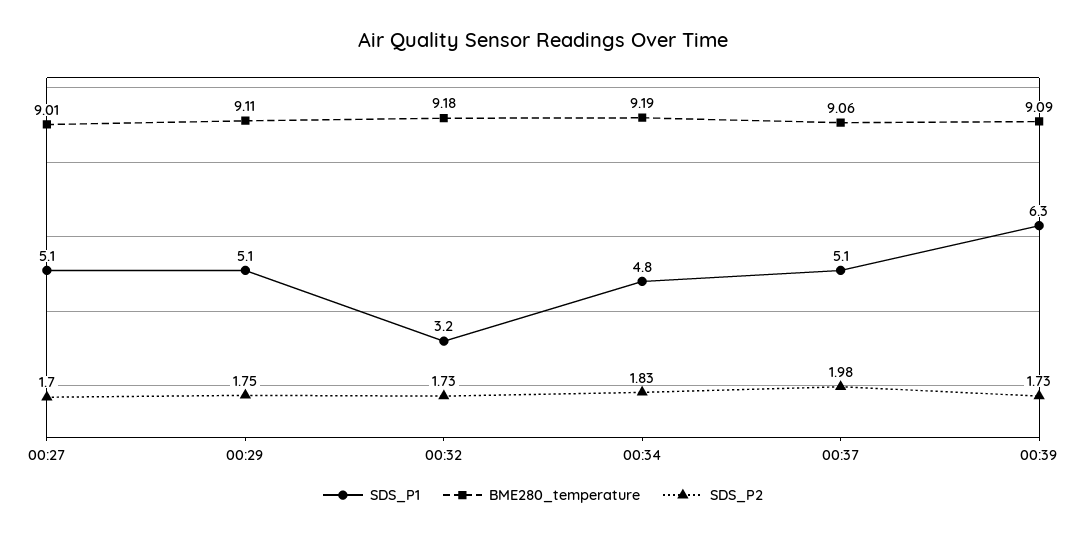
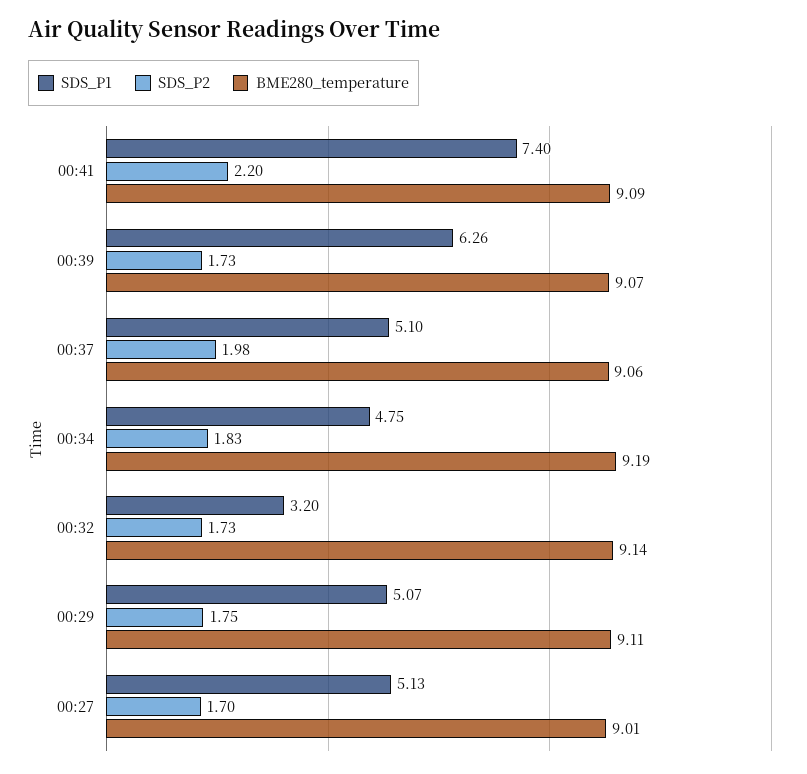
BME280_temperature, 00:32: 9.18 -> 9.14
BME280_temperature, 00:39: 9.09 -> 9.07
SDS_P1, 00:41: none -> 7.4
SDS_P2, 00:41: none -> 2.2
BME280_temperature, 00:41: none -> 9.09

